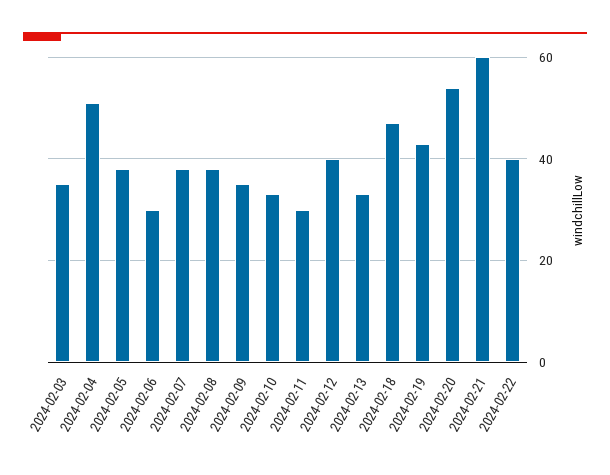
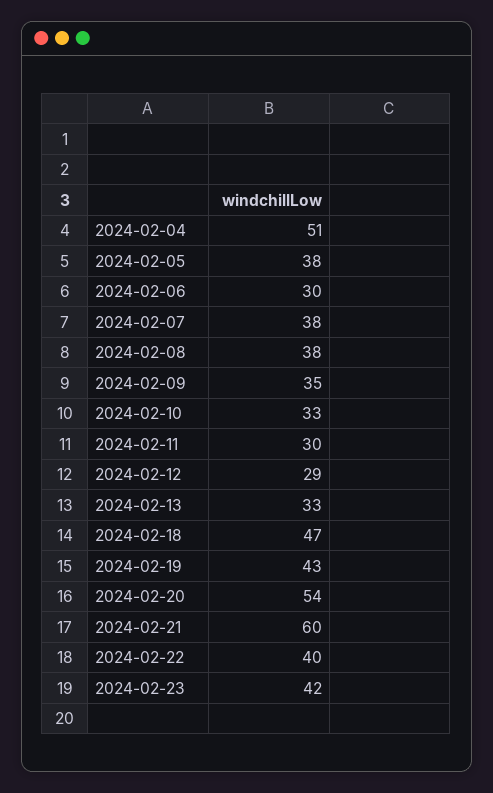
2024-02-03: 35 -> none
2024-02-12: 40 -> 29
2024-02-23: none -> 42

